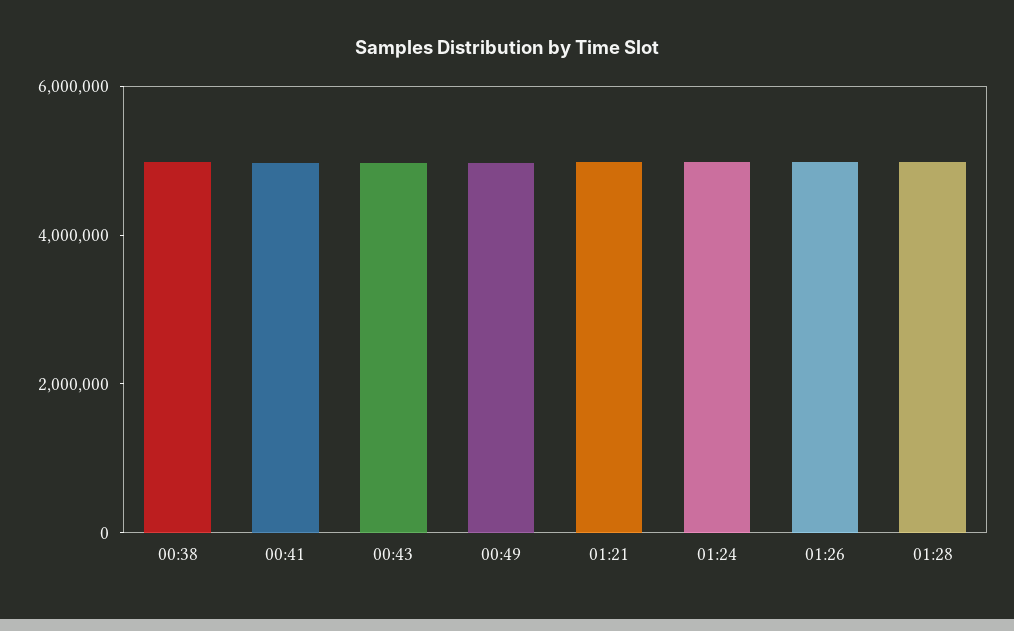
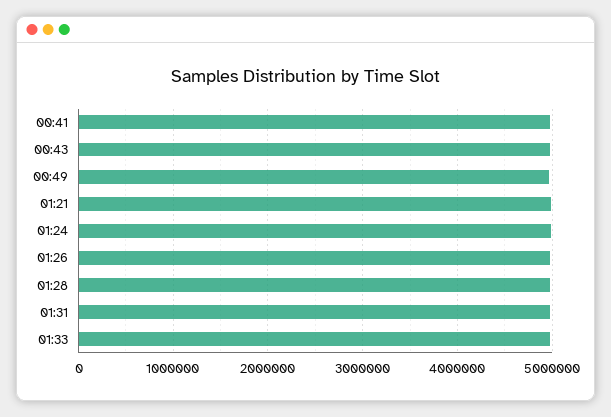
00:38: 5000000 -> none
01:31: none -> 5000000
01:33: none -> 5000000

